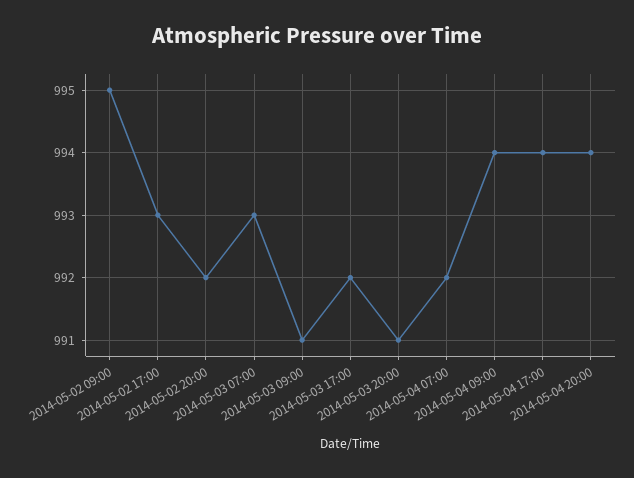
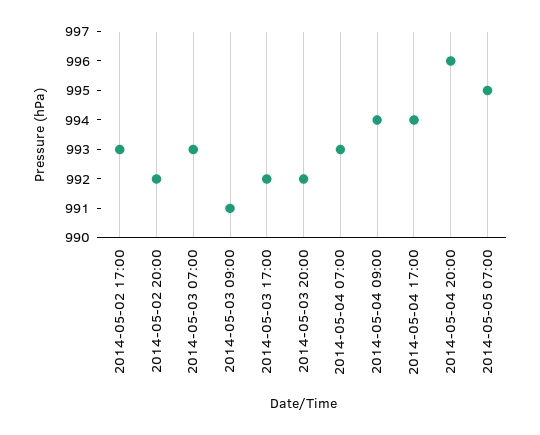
2014-05-02 09:00: 995 -> none
2014-05-03 20:00: 991 -> 992
2014-05-04 07:00: 992 -> 993
2014-05-04 20:00: 994 -> 996
2014-05-05 07:00: none -> 995

